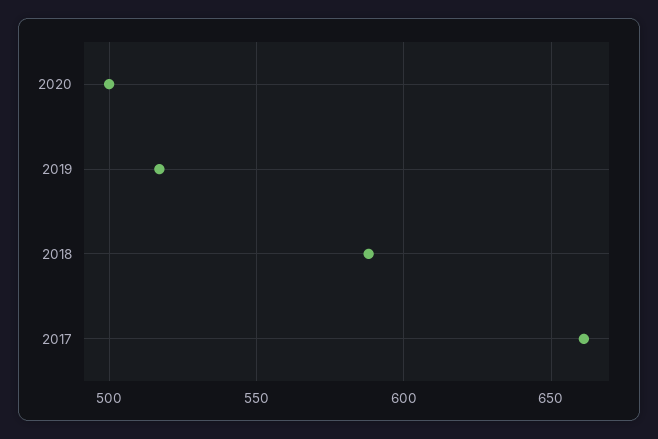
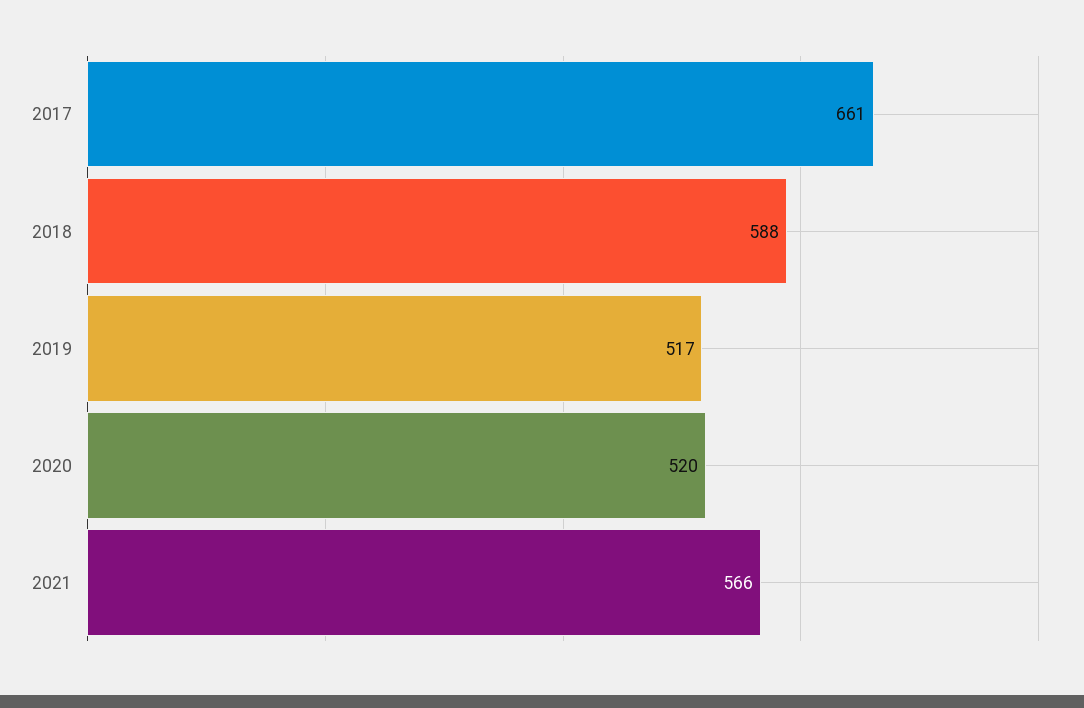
2020: 500 -> 520
2021: none -> 566

